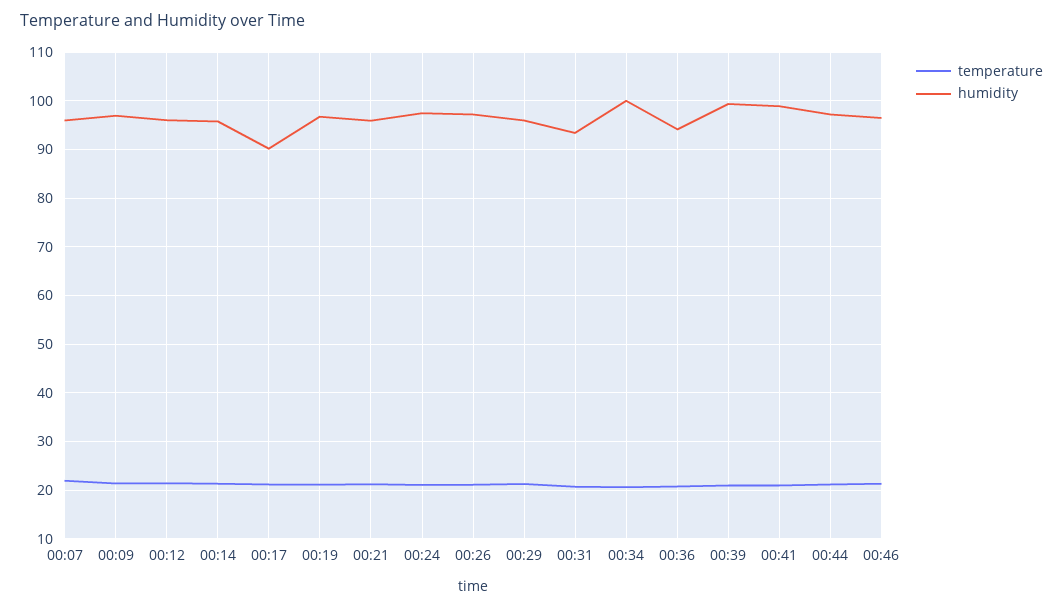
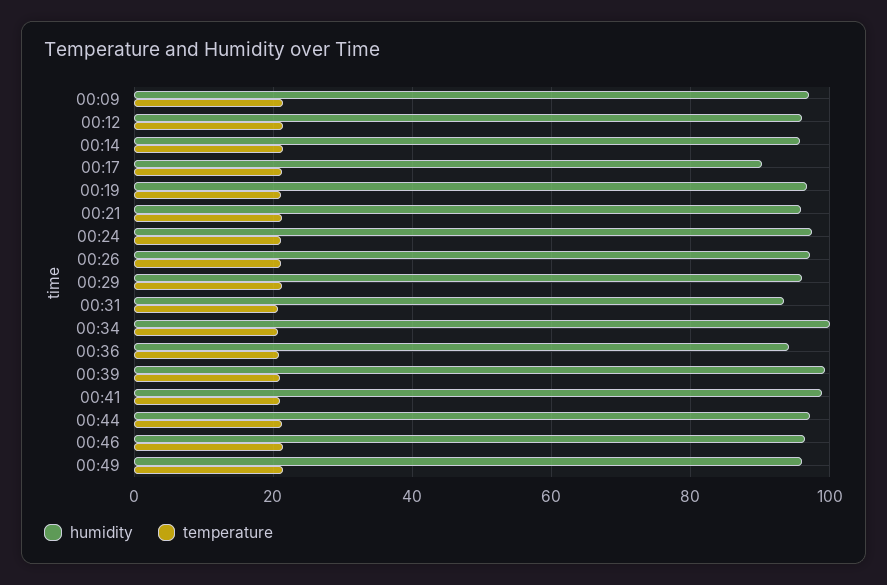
temperature, 00:07: 22 -> none
humidity, 00:07: 96 -> none
humidity, 00:49: none -> 96
temperature, 00:49: none -> 22

